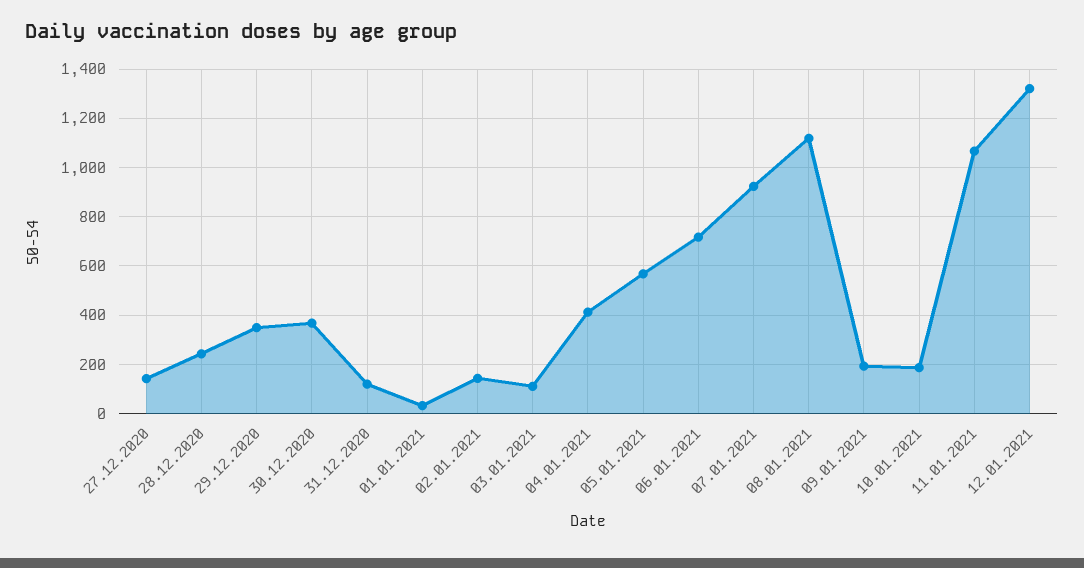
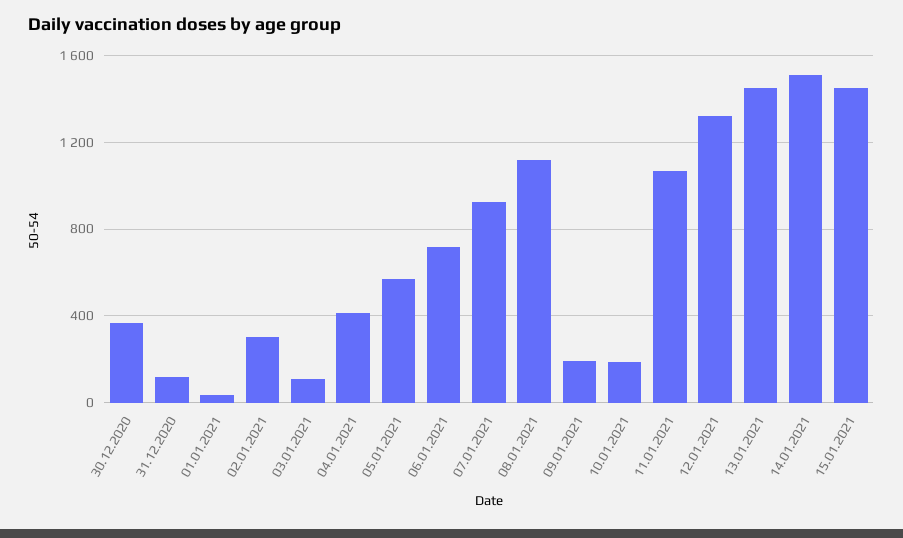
27.12.2020: 150 -> none
28.12.2020: 250 -> none
29.12.2020: 350 -> none
02.01.2021: 150 -> 300
13.01.2021: none -> 1450
14.01.2021: none -> 1500
15.01.2021: none -> 1450

